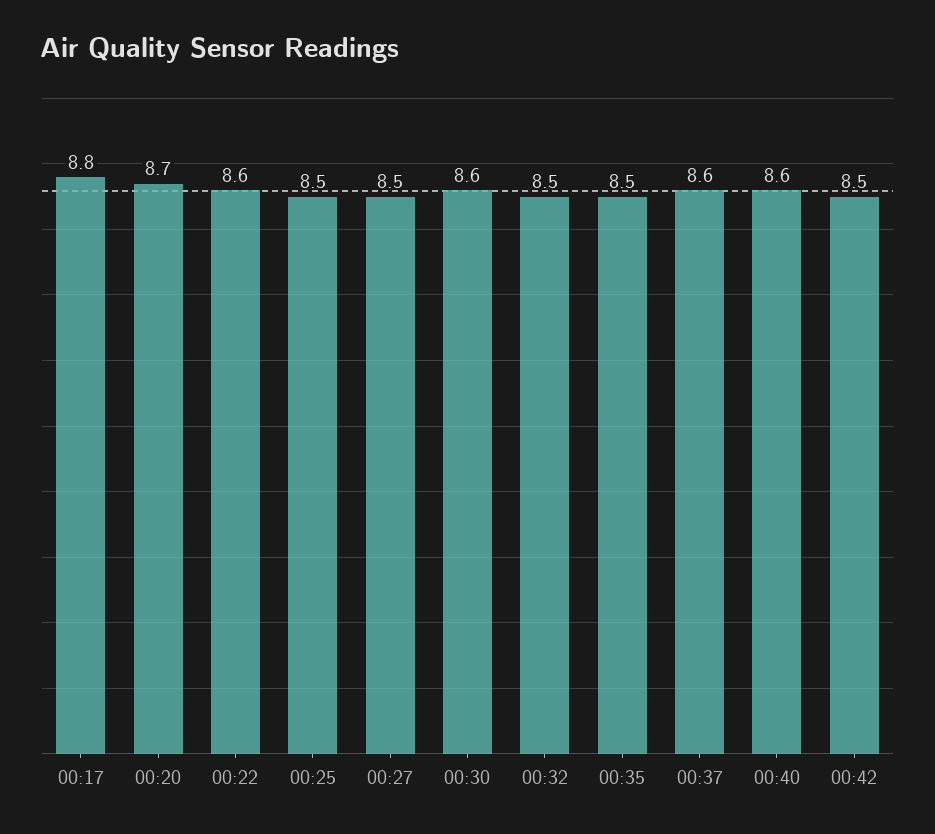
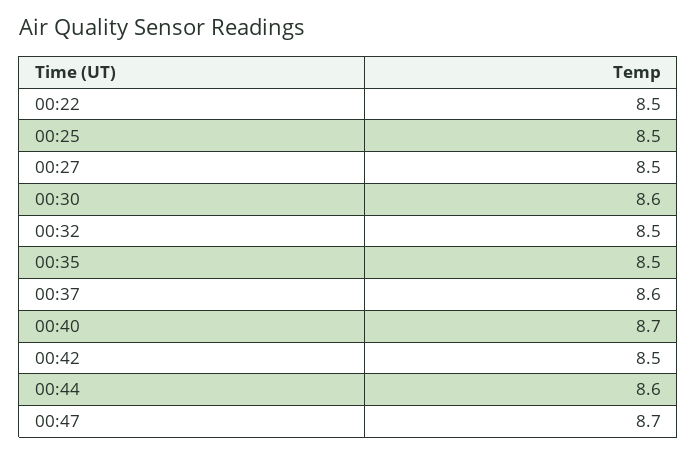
00:17: 8.8 -> none
00:20: 8.7 -> none
00:22: 8.6 -> 8.5
00:40: 8.6 -> 8.7
00:44: none -> 8.6
00:47: none -> 8.7

